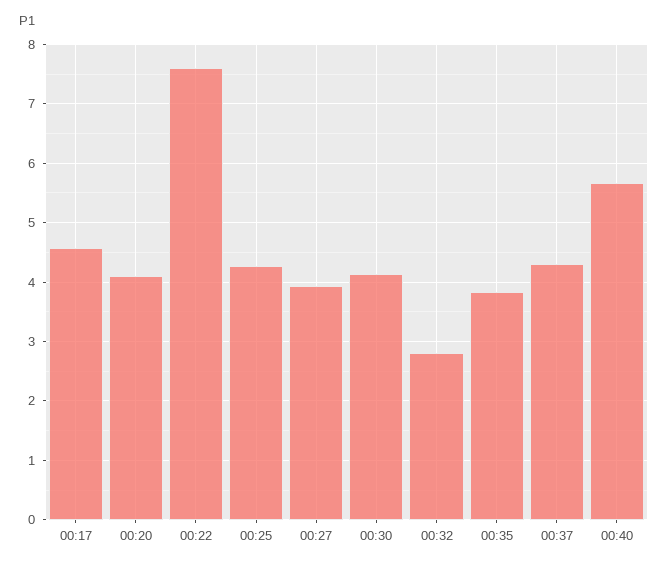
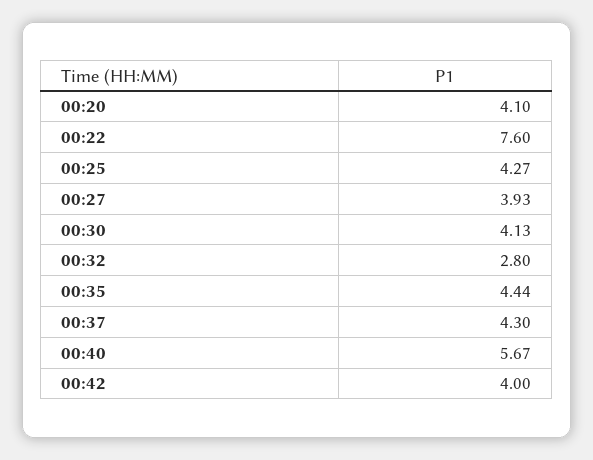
00:17: 4.6 -> none
00:35: 3.8 -> 4.44
00:42: none -> 4

